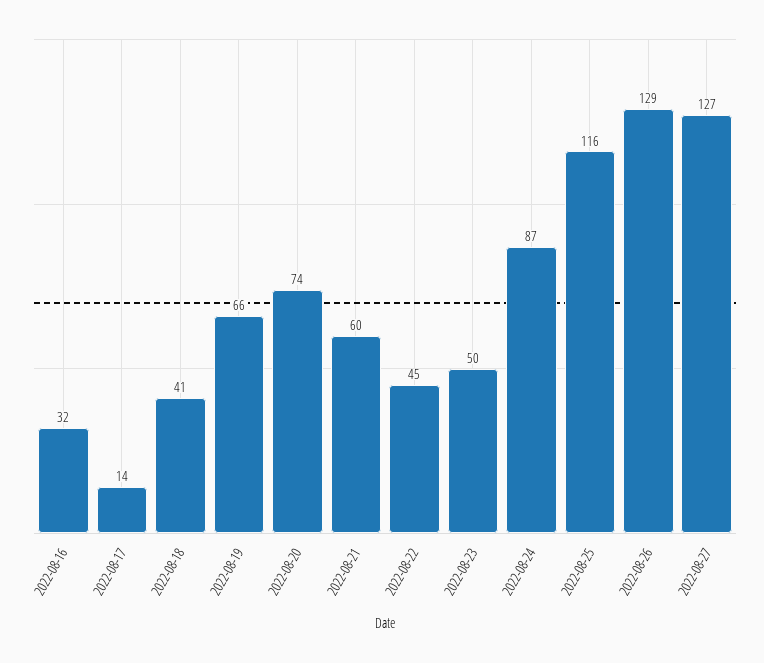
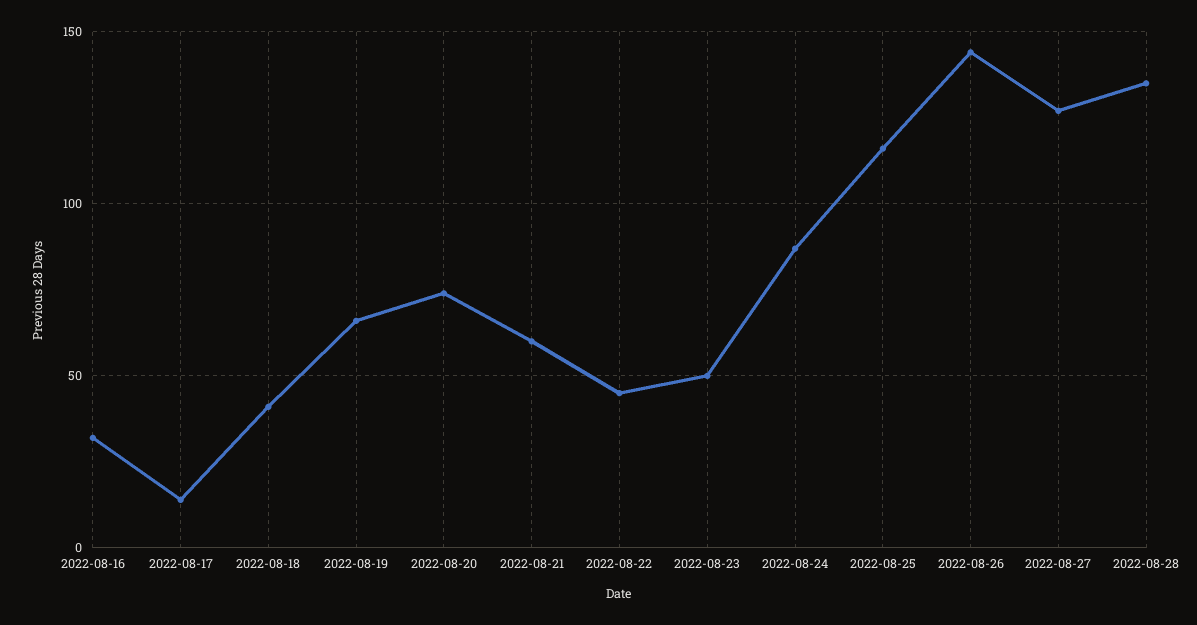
2022-08-26: 129 -> 145
2022-08-28: none -> 135

